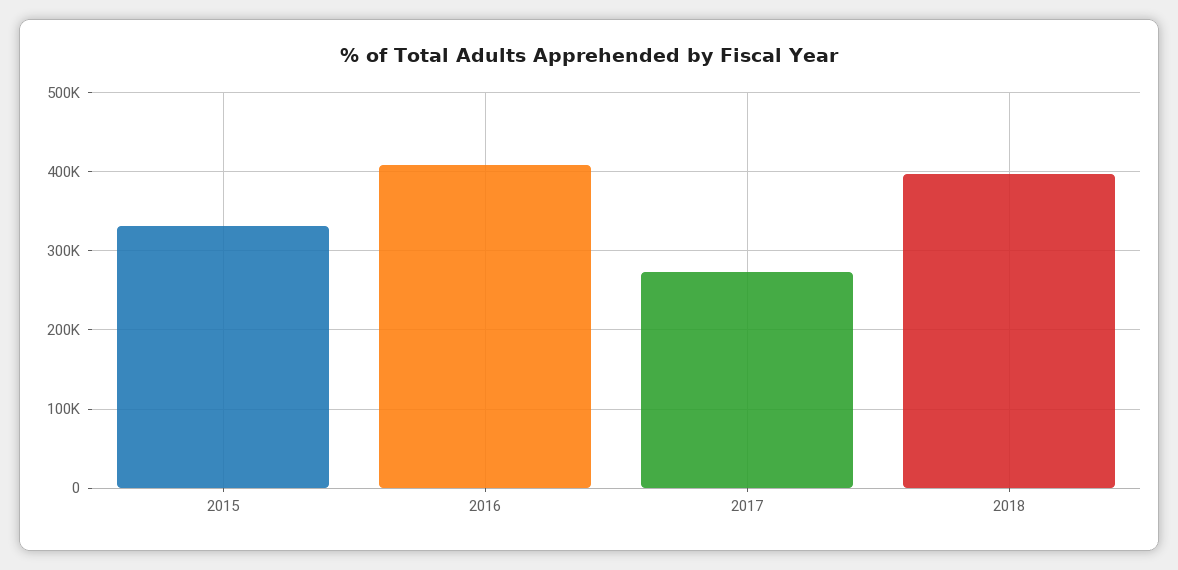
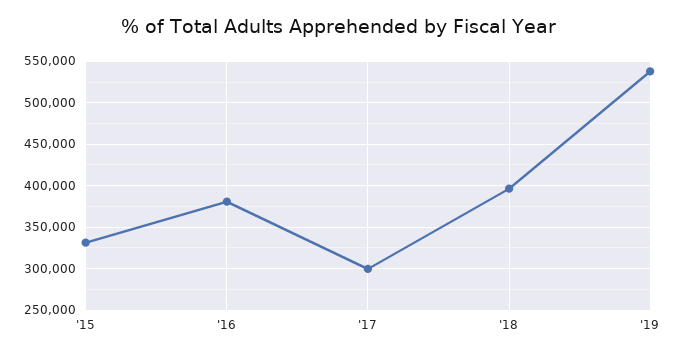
2016: 410000 -> 380000
2017: 270000 -> 300000
'19: none -> 540000

